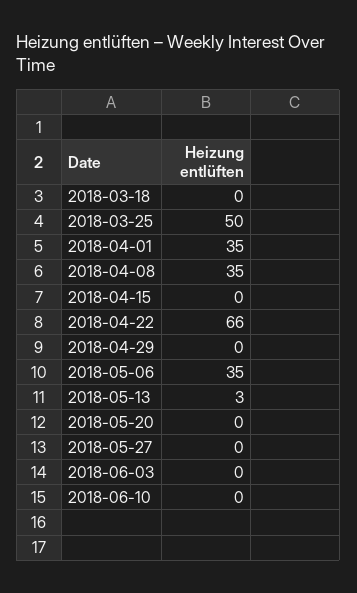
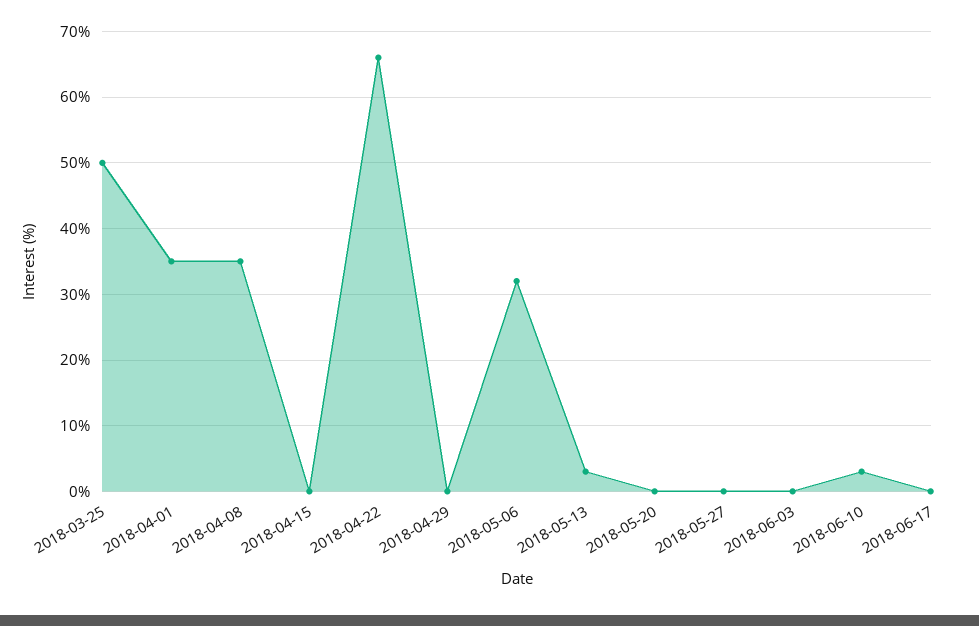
2018-03-18: 0 -> none
2018-05-06: 35 -> 32
2018-06-10: 0 -> 3
2018-06-17: none -> 0

